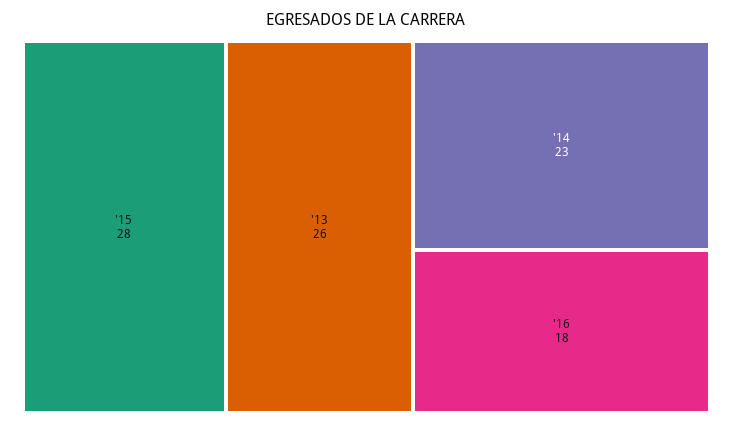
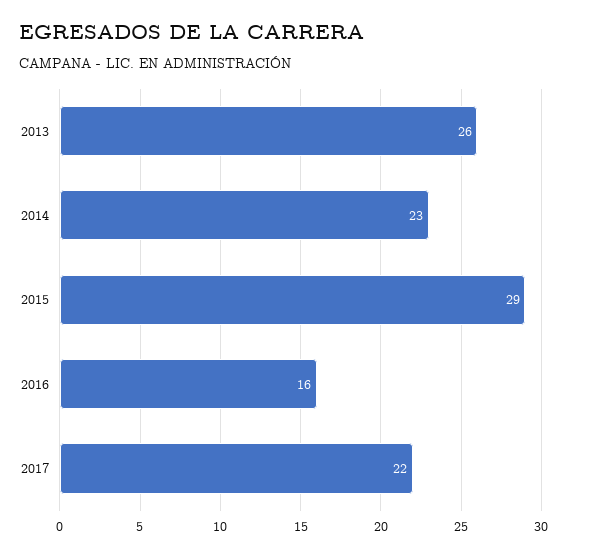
'15: 28 -> 29
'16: 18 -> 16
2017: none -> 22

